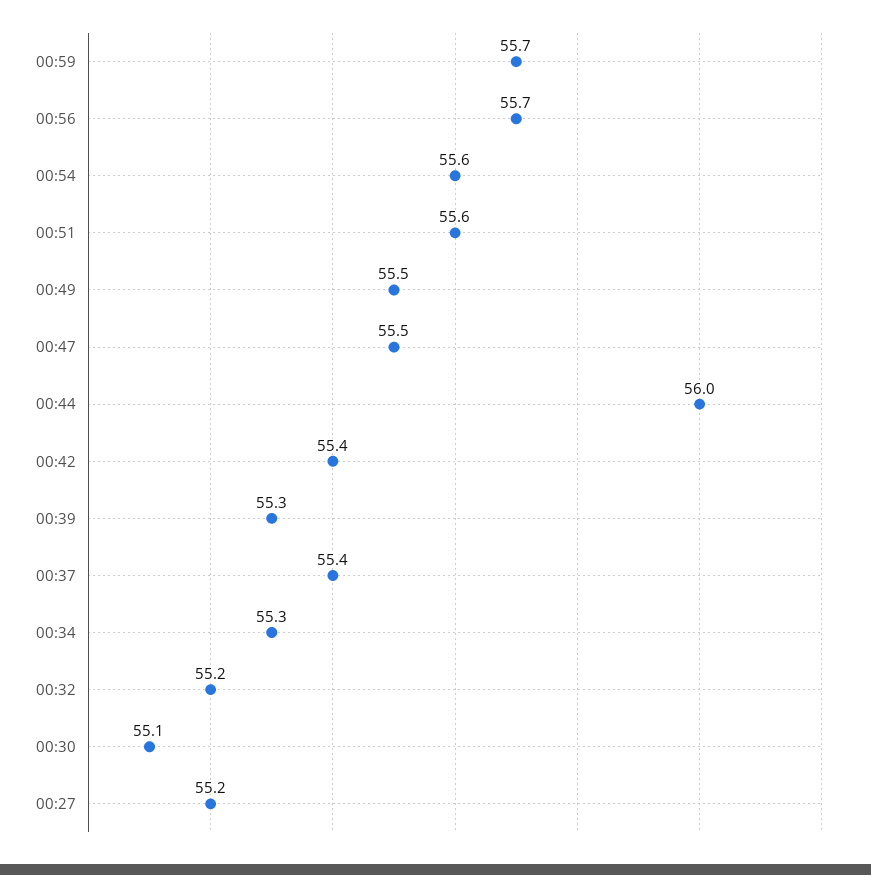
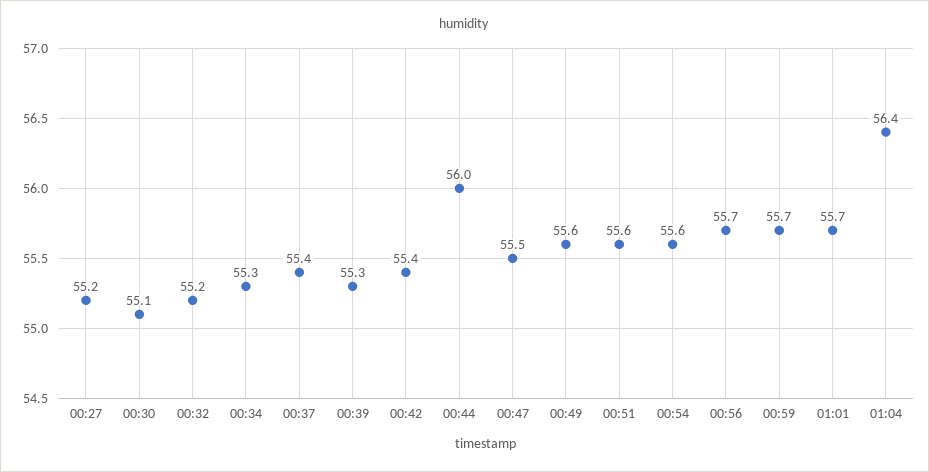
00:49: 55.5 -> 55.6
01:01: none -> 55.7
01:04: none -> 56.4

